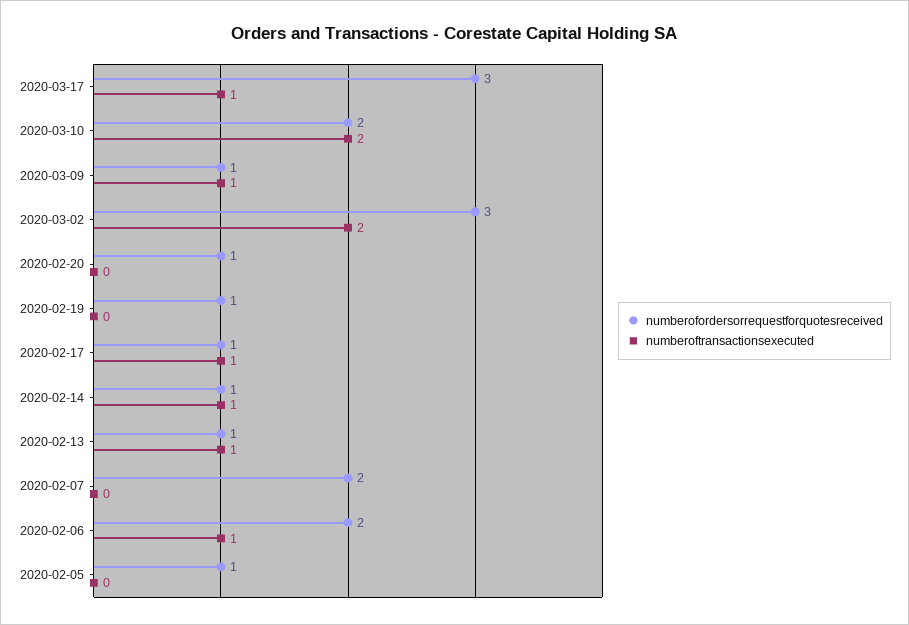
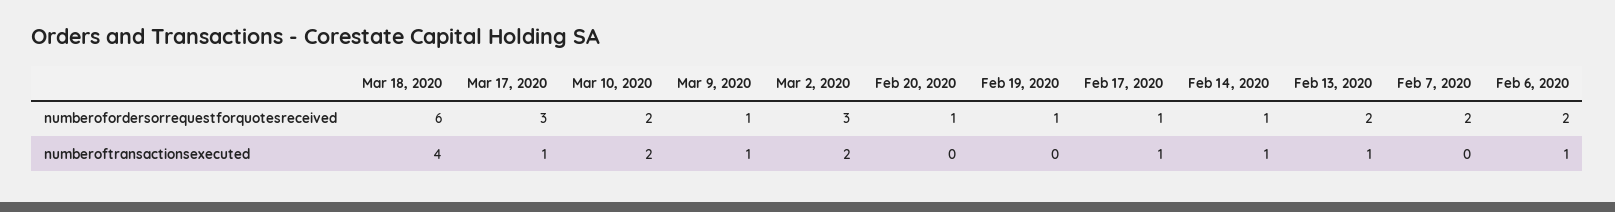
numberofordersorrequestforquotesreceived, 2020-02-13: 1 -> 2
numberofordersorrequestforquotesreceived, 2020-02-05: 1 -> none
numberoftransactionsexecuted, 2020-02-05: 0 -> none
numberofordersorrequestforquotesreceived, Mar 18, 2020: none -> 6
numberoftransactionsexecuted, Mar 18, 2020: none -> 4

